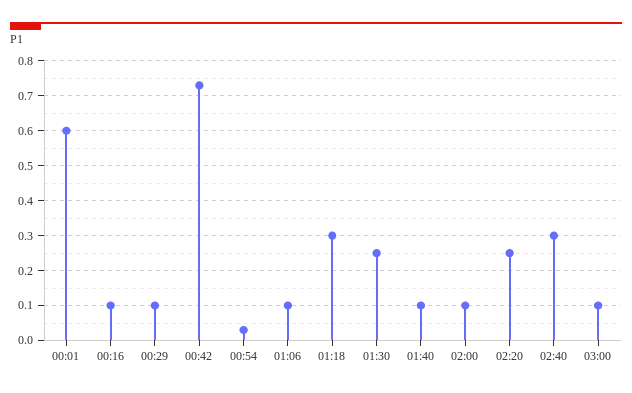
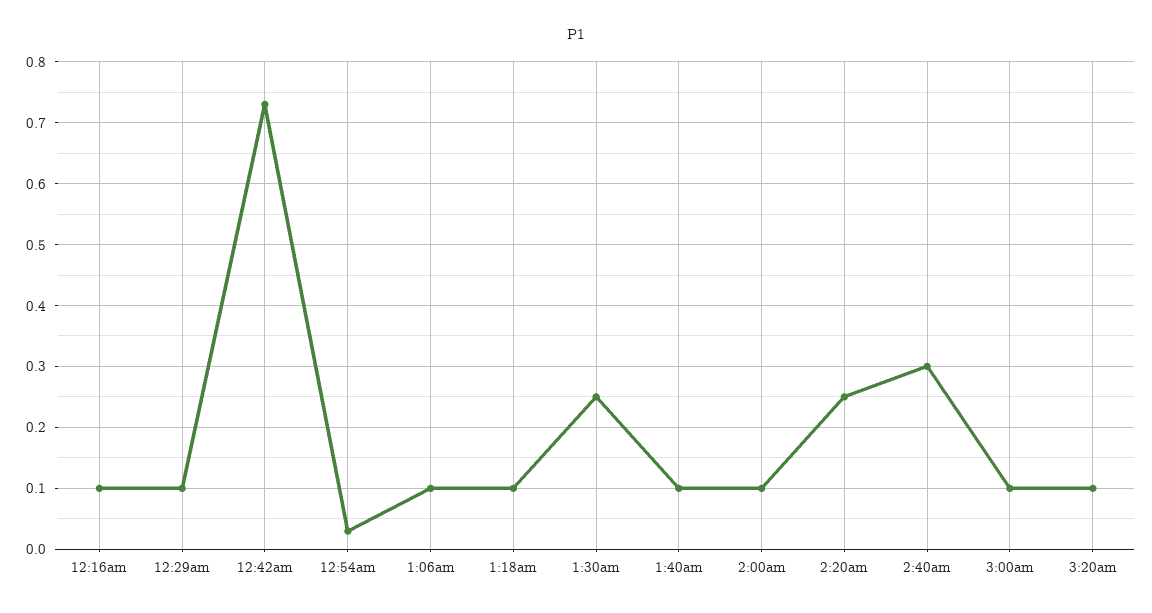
00:01: 0.6 -> none
01:18: 0.3 -> 0.1
3:20am: none -> 0.1

